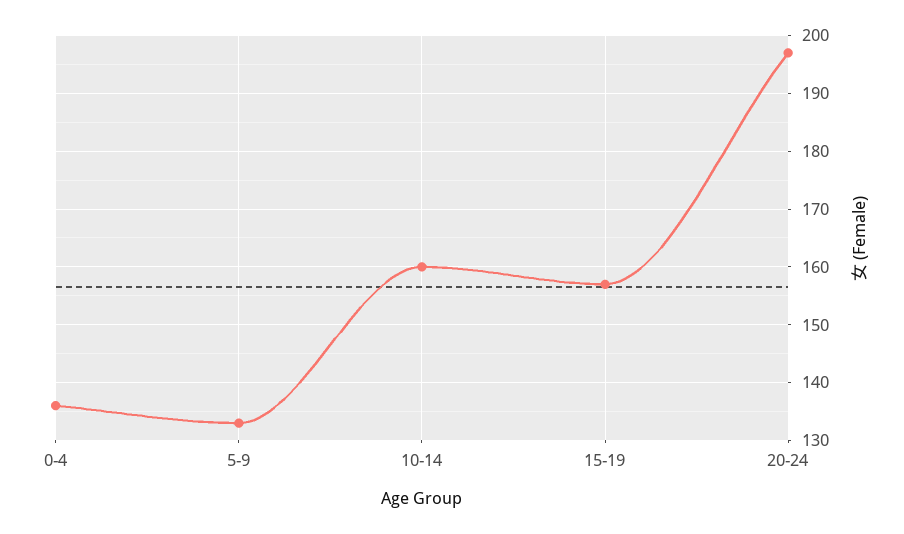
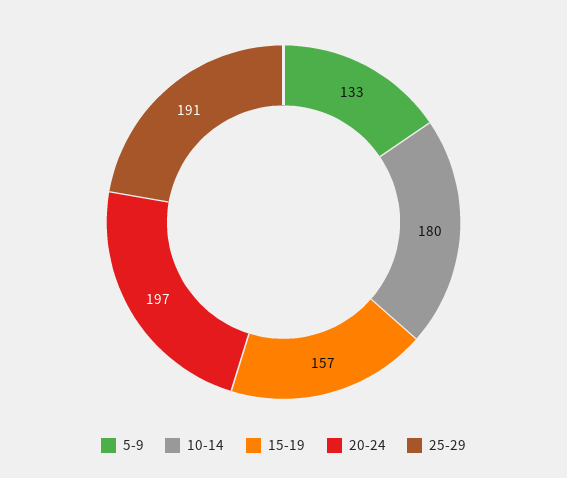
0-4: 135 -> none
10-14: 160 -> 180
25-29: none -> 191

